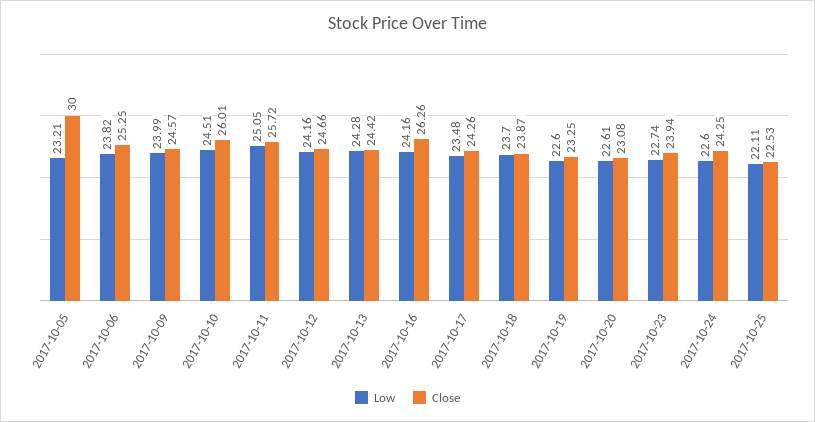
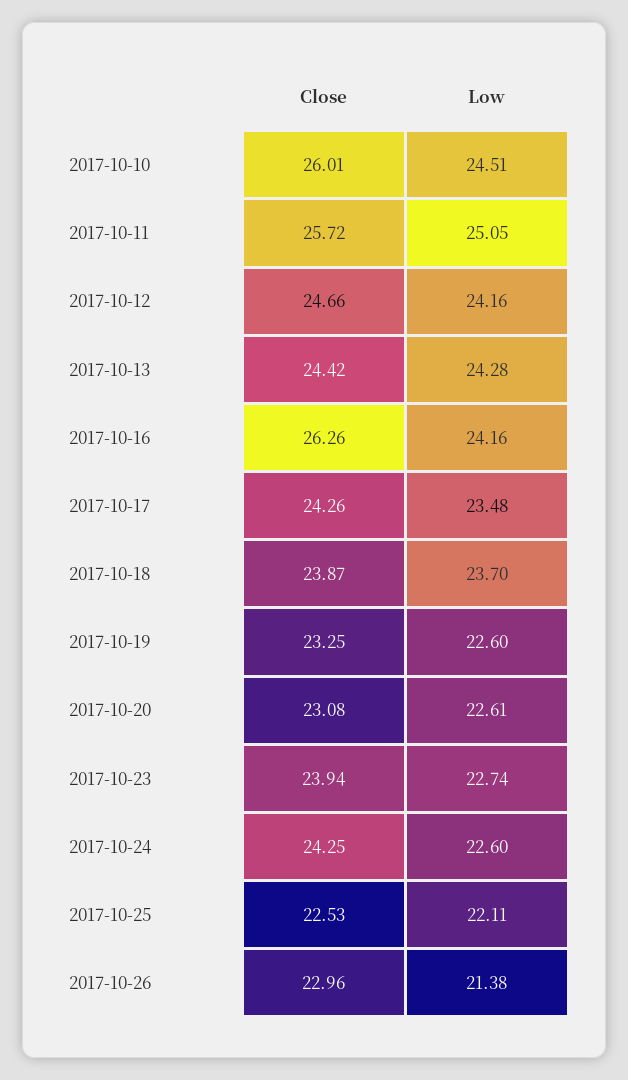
Low, 2017-10-05: 23.21 -> none
Close, 2017-10-05: 30 -> none
Low, 2017-10-06: 23.82 -> none
Close, 2017-10-06: 25.25 -> none
Low, 2017-10-09: 23.99 -> none
Close, 2017-10-09: 24.57 -> none
Close, 2017-10-26: none -> 22.96
Low, 2017-10-26: none -> 21.38

